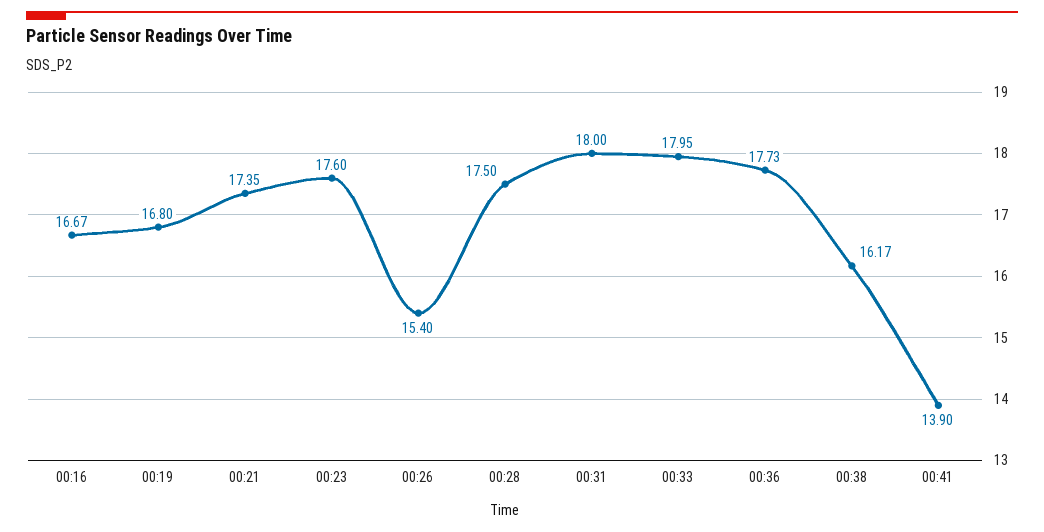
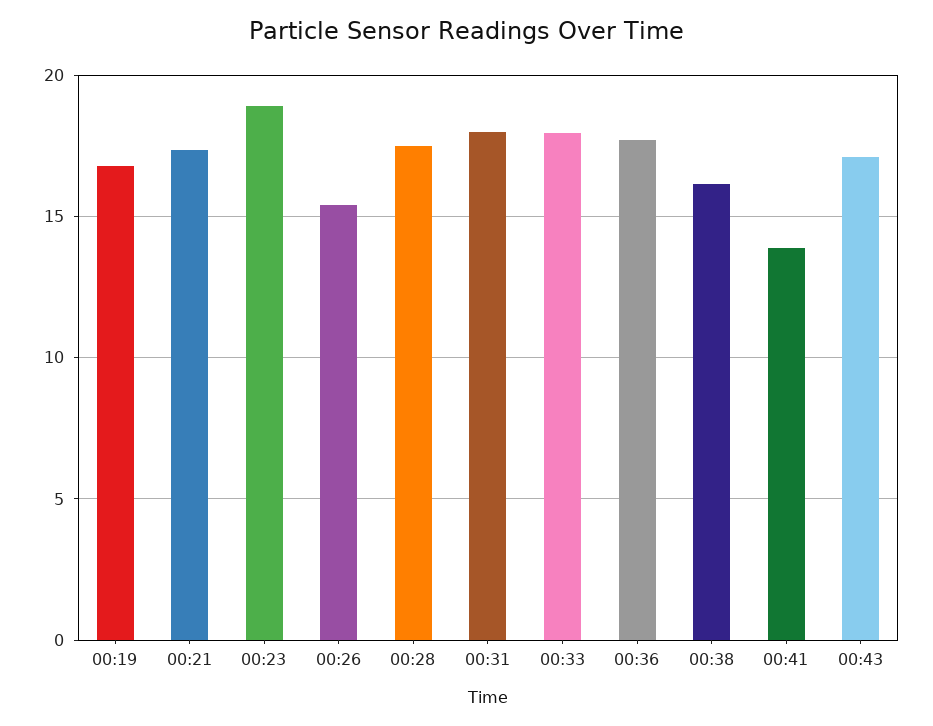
00:16: 16.67 -> none
00:23: 17.6 -> 19
00:43: none -> 17

